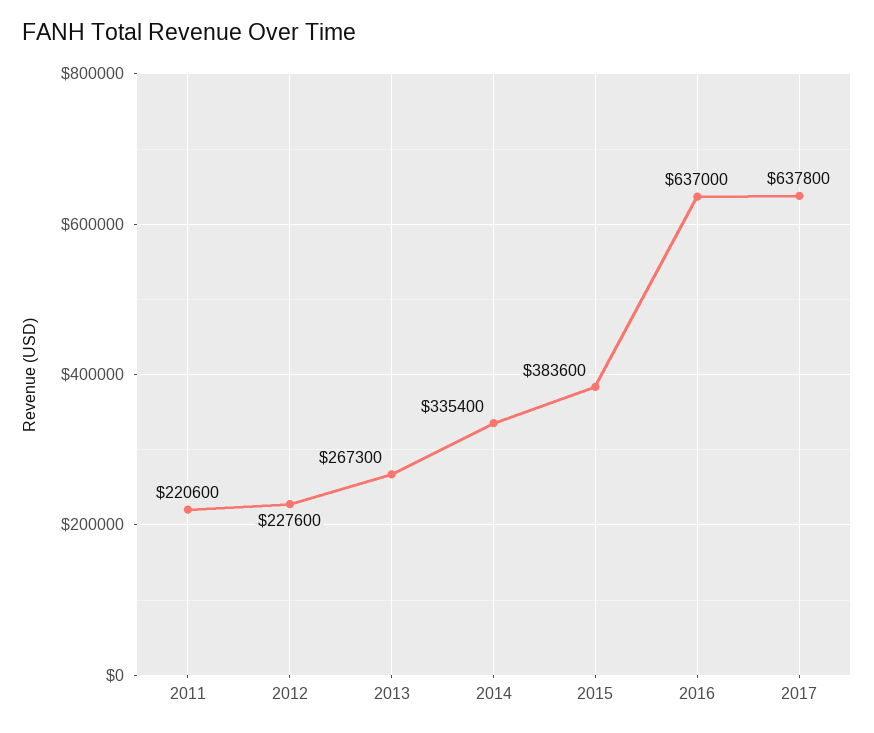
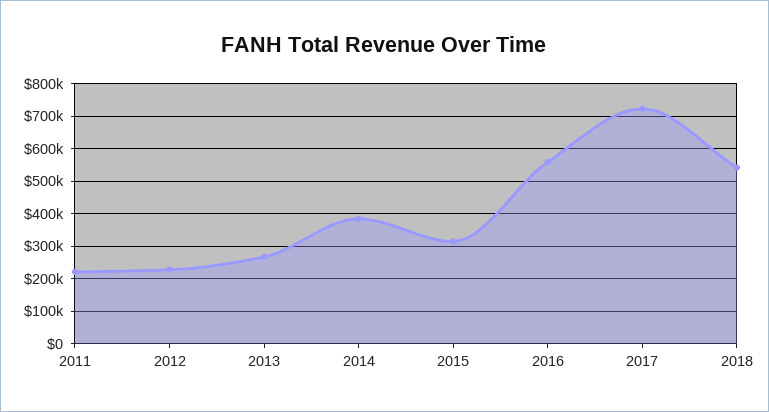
2014: 335400 -> 380000
2015: 383600 -> 320000
2016: 637000 -> 560000
2017: 637800 -> 720000
2018: none -> 540000

